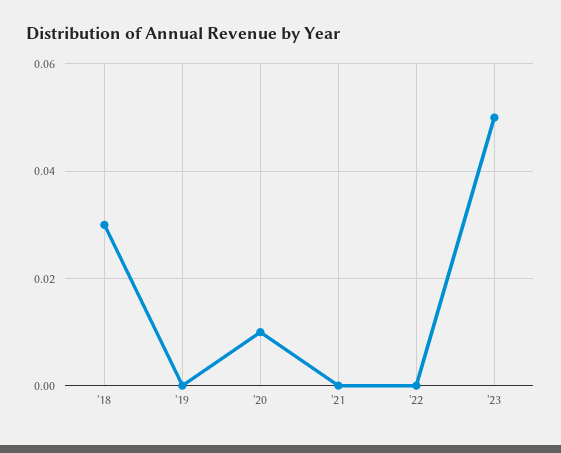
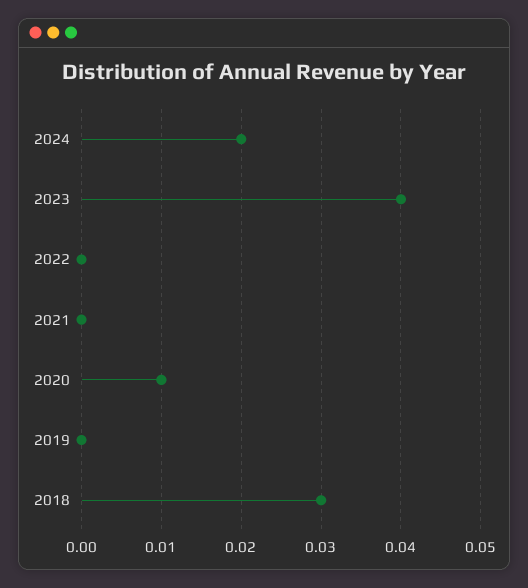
'23: 0.05 -> 0.04
2024: none -> 0.02

